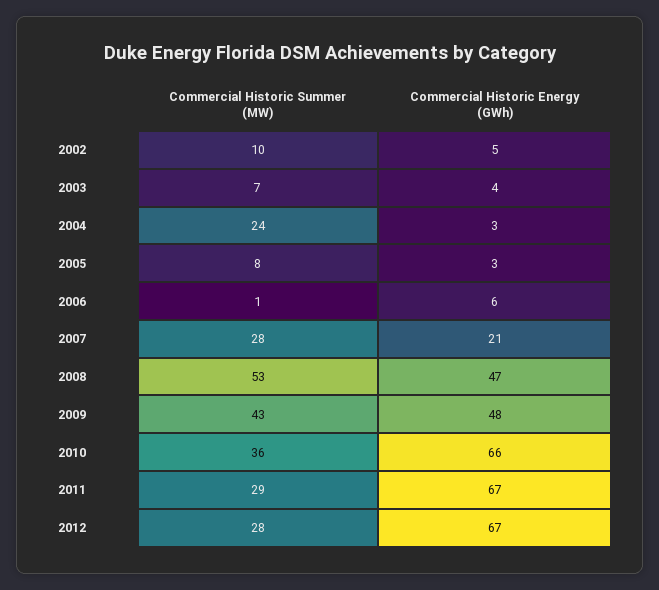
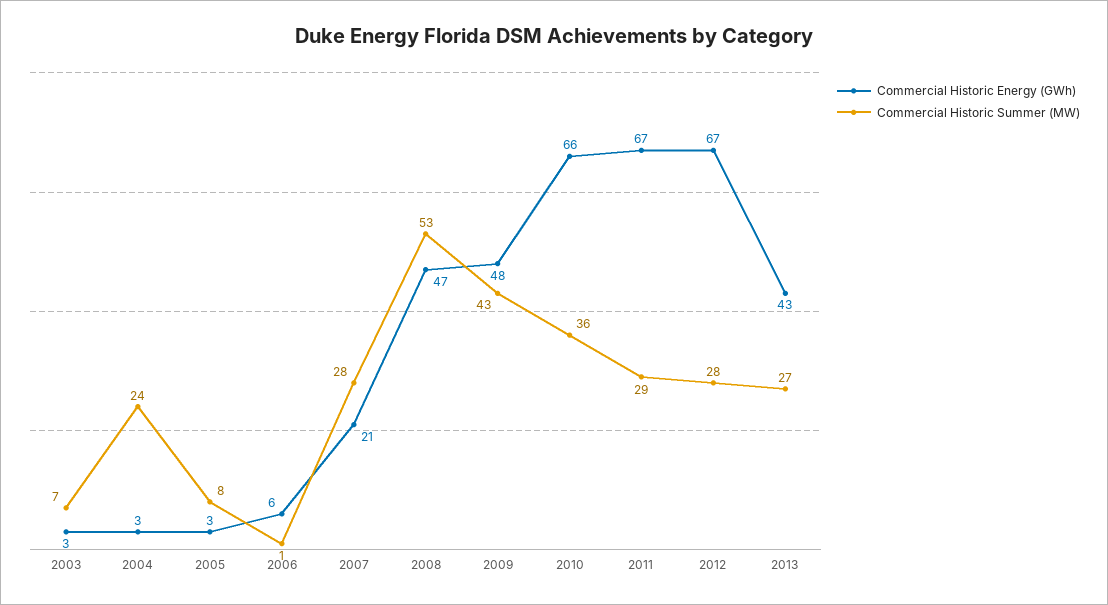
Commercial Historic Summer (MW), 2002: 10 -> none
Commercial Historic Energy (GWh), 2002: 5 -> none
Commercial Historic Energy (GWh), 2003: 4 -> 3
Commercial Historic Energy (GWh), 2013: none -> 43
Commercial Historic Summer (MW), 2013: none -> 27

